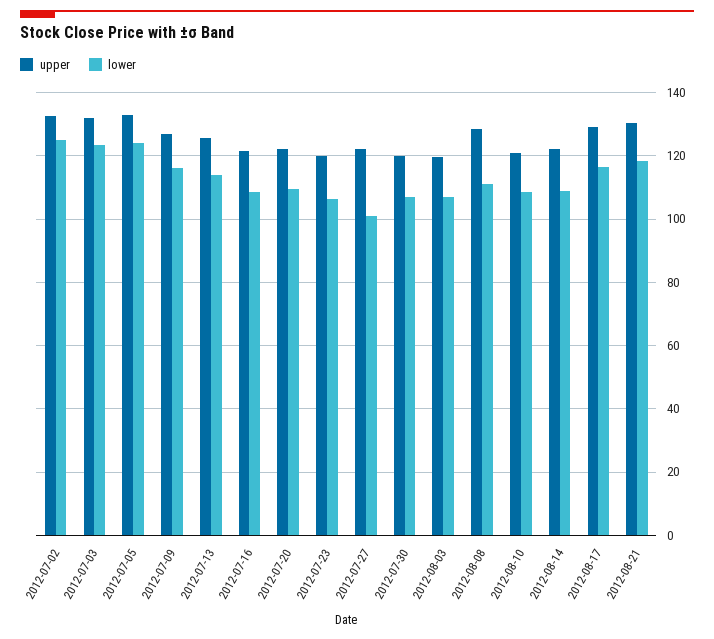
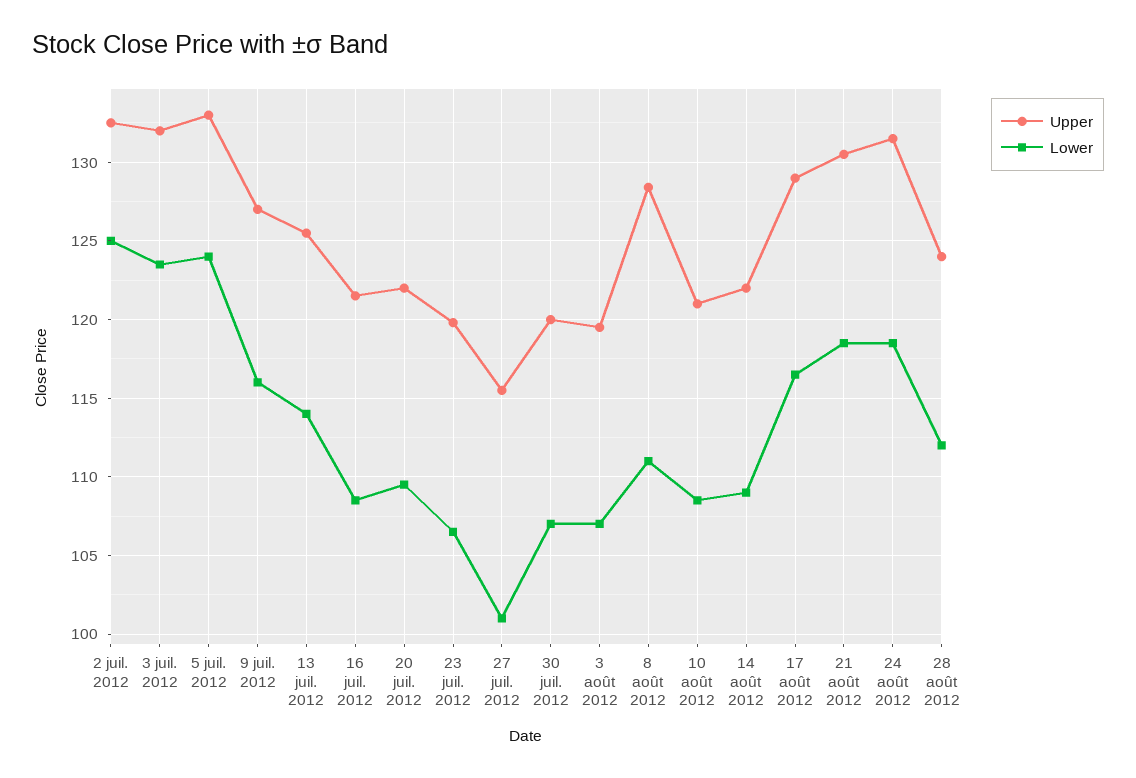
upper, 2012-07-27: 122 -> 115.5
upper, 24 août 2012: none -> 131.5
lower, 24 août 2012: none -> 118.5
upper, 28 août 2012: none -> 124
lower, 28 août 2012: none -> 112

